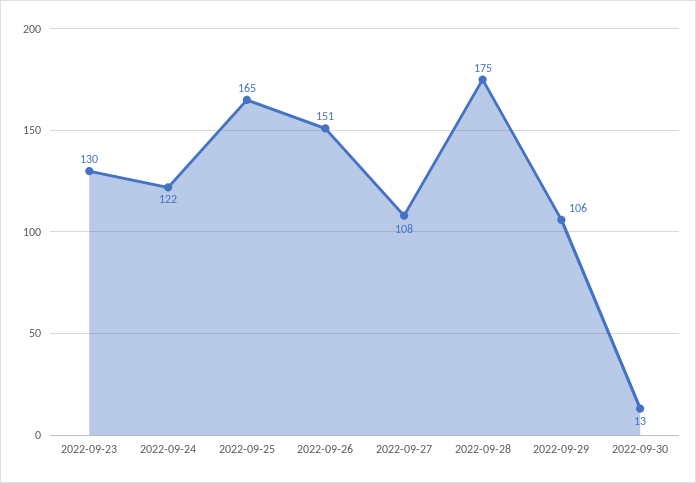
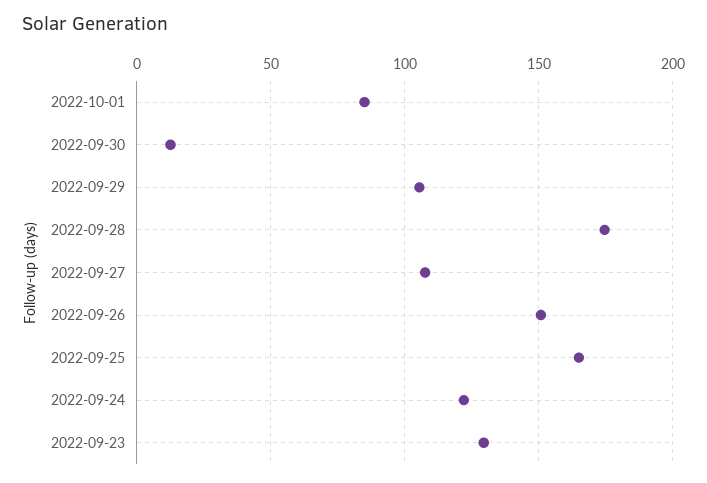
2022-10-01: none -> 85

